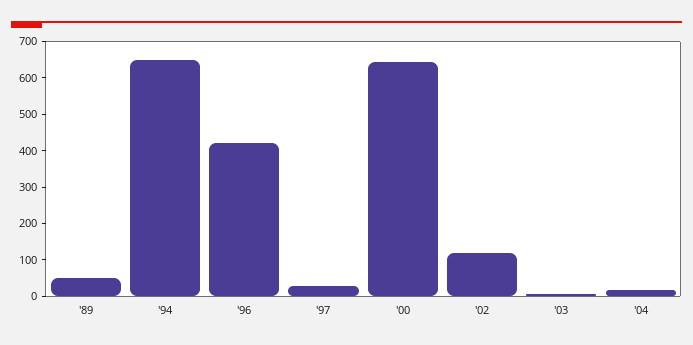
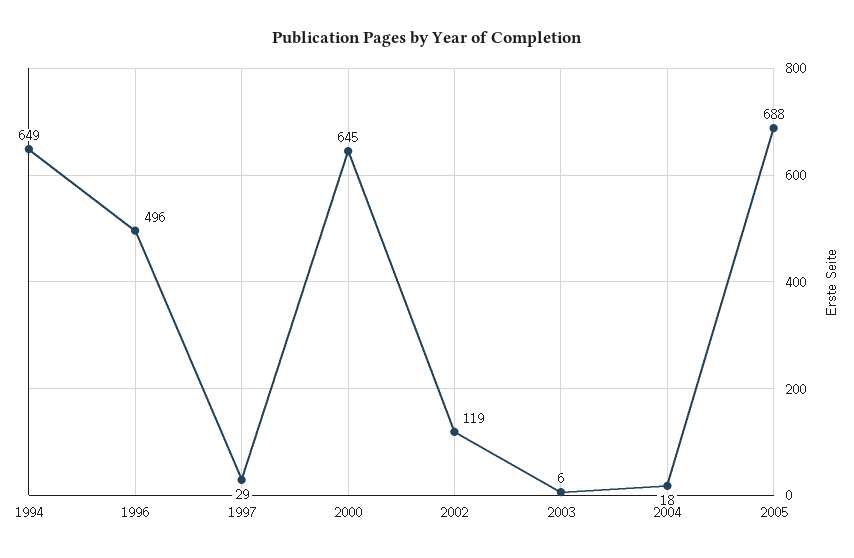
'89: 50 -> none
'96: 425 -> 496
2005: none -> 688

